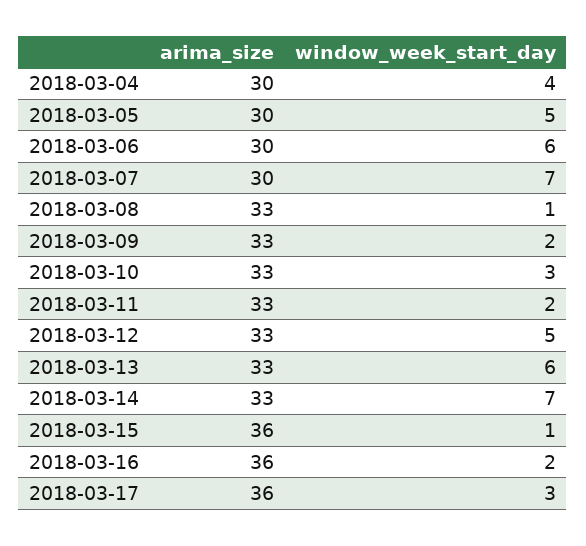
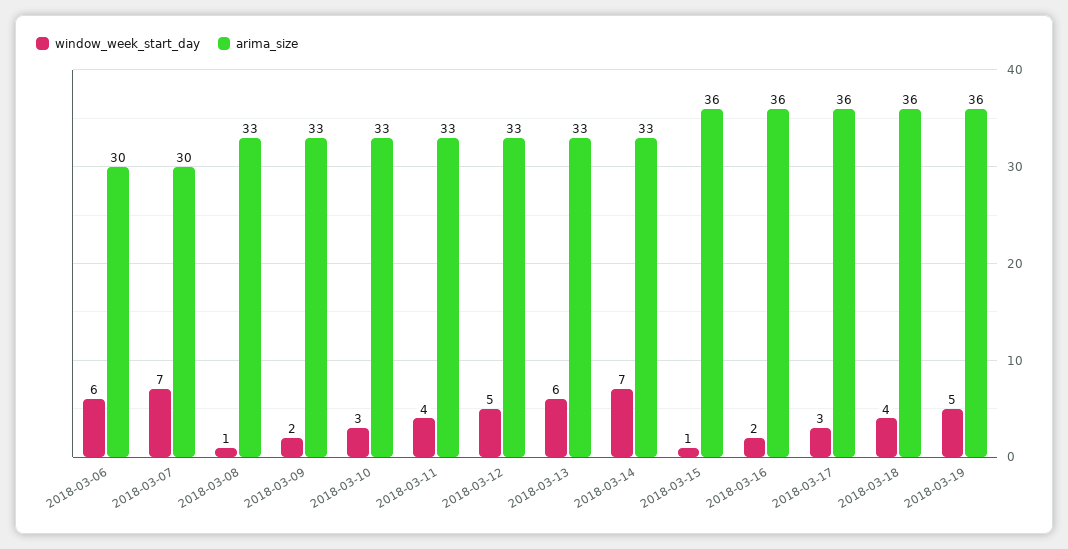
arima_size, 2018-03-04: 30 -> none
window_week_start_day, 2018-03-04: 4 -> none
arima_size, 2018-03-05: 30 -> none
window_week_start_day, 2018-03-05: 5 -> none
window_week_start_day, 2018-03-11: 2 -> 4
window_week_start_day, 2018-03-18: none -> 4
arima_size, 2018-03-18: none -> 36
window_week_start_day, 2018-03-19: none -> 5
arima_size, 2018-03-19: none -> 36

